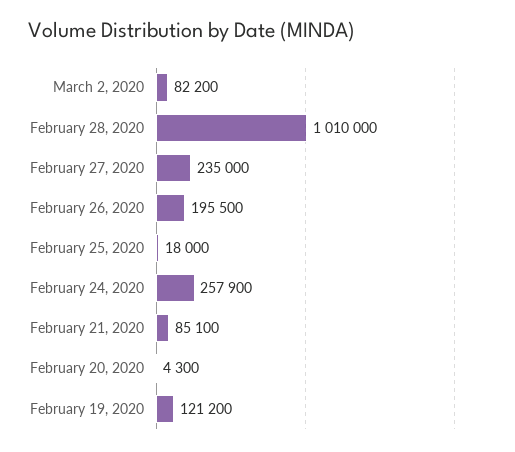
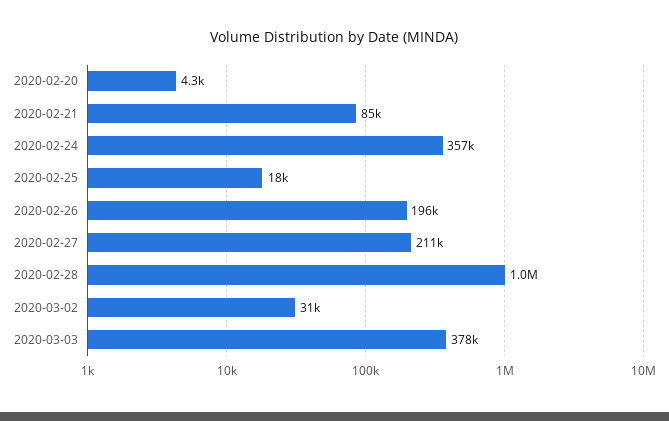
March 2, 2020: 82200 -> 31000
February 27, 2020: 235000 -> 211000
February 24, 2020: 257900 -> 357000
February 19, 2020: 121200 -> none
2020-03-03: none -> 378000

